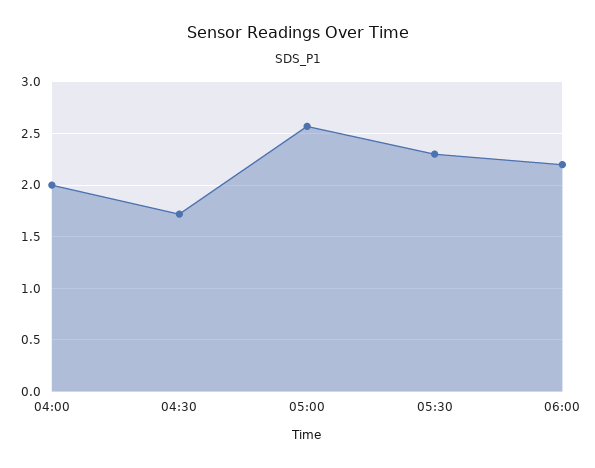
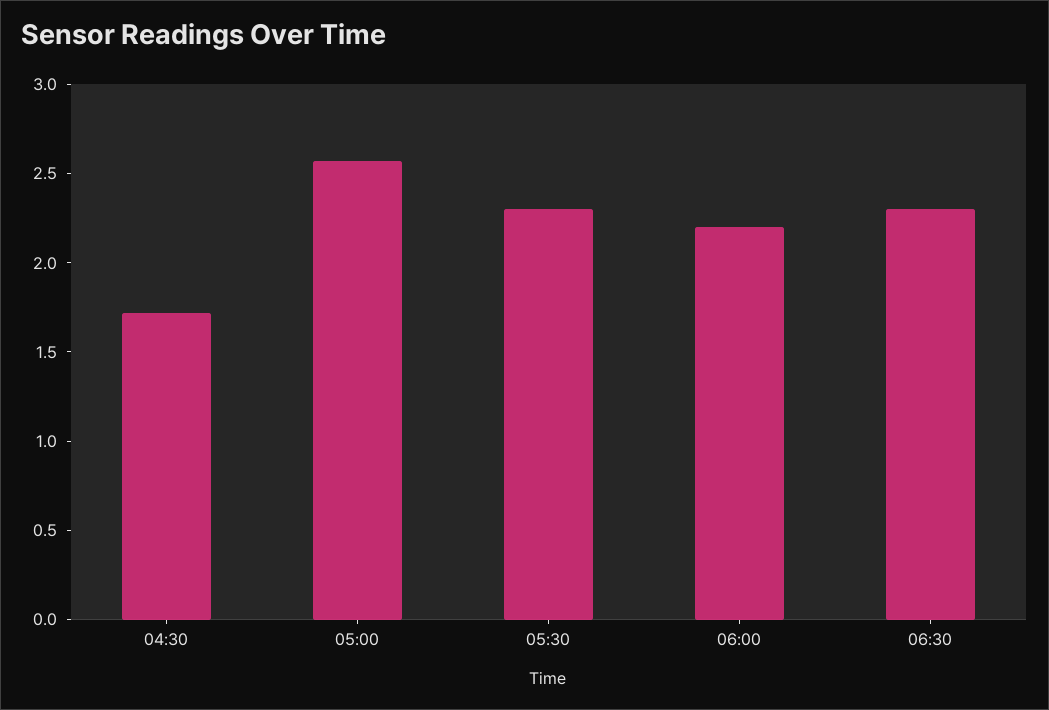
04:00: 2 -> none
06:30: none -> 2.3

